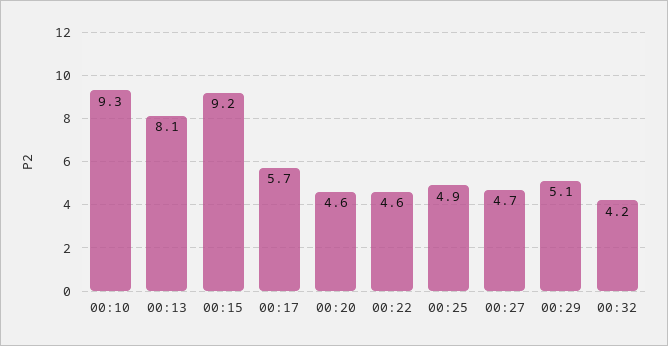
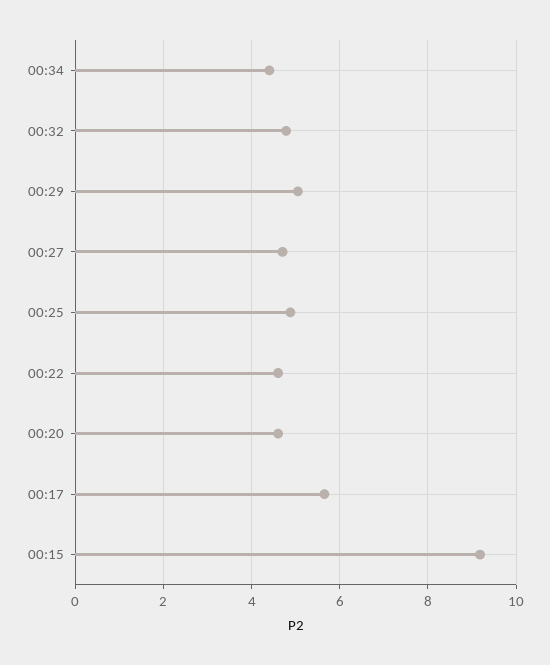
00:10: 9.3 -> none
00:13: 8.1 -> none
00:32: 4.2 -> 4.8
00:34: none -> 4.4

